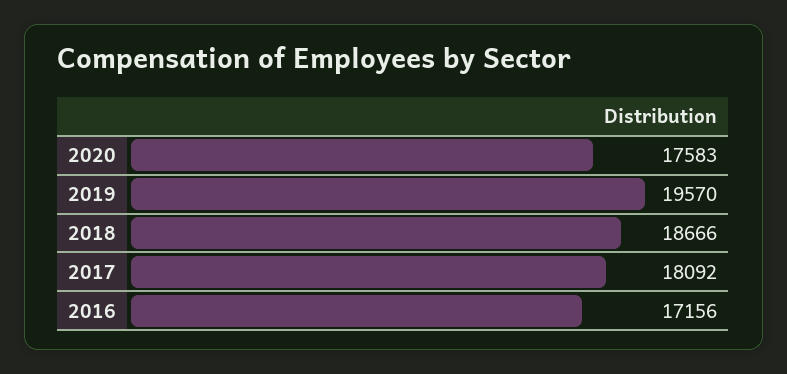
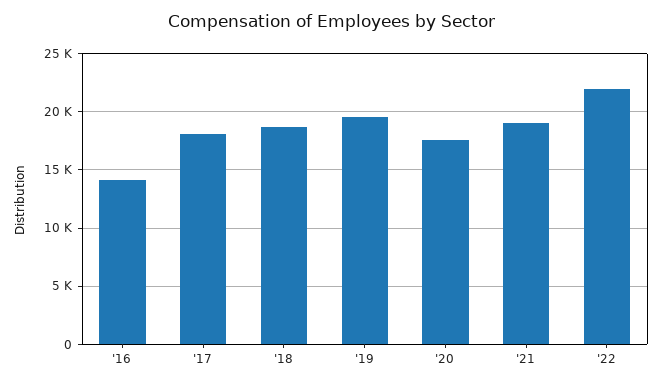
2016: 17156 -> 14000
'21: none -> 19000
'22: none -> 22000

